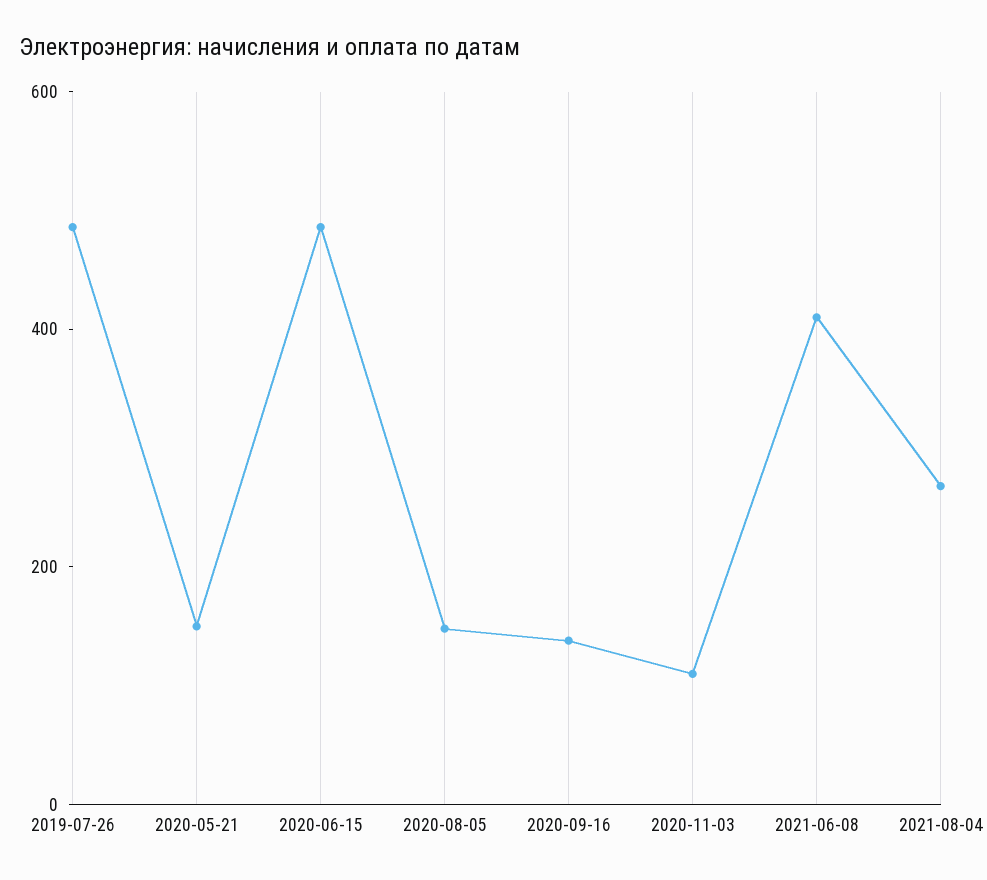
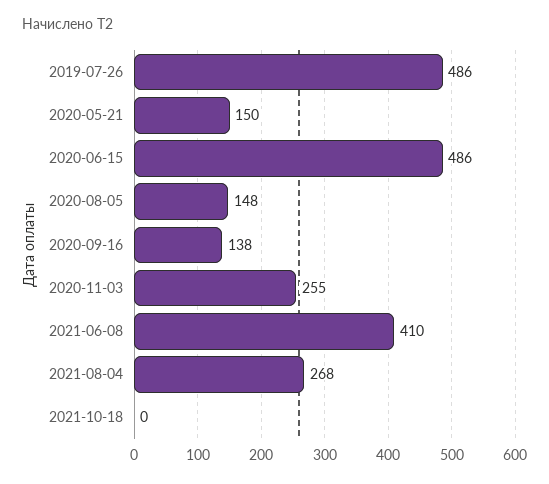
2020-11-03: 100 -> 255
2021-10-18: none -> 0

